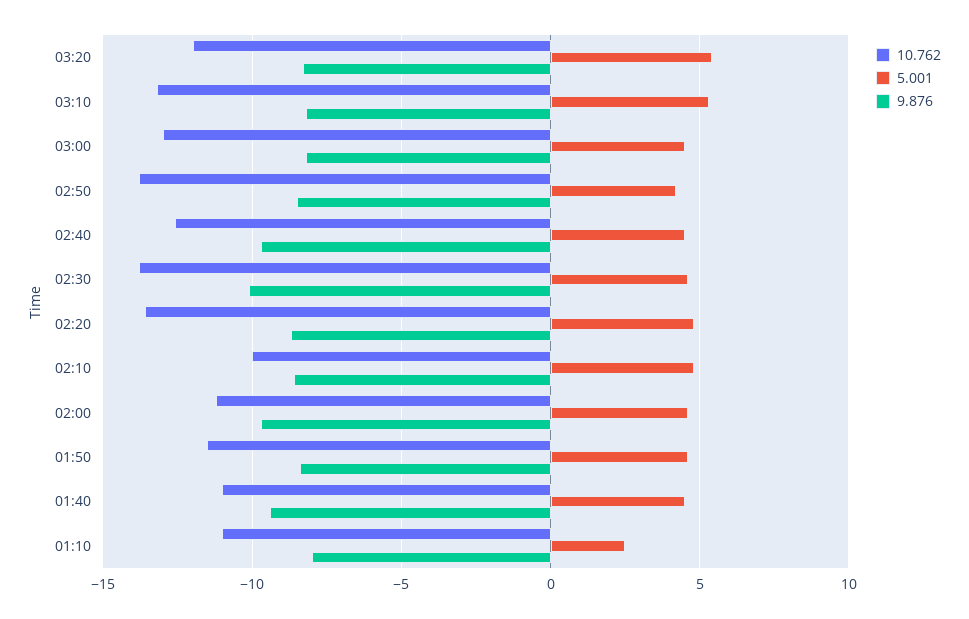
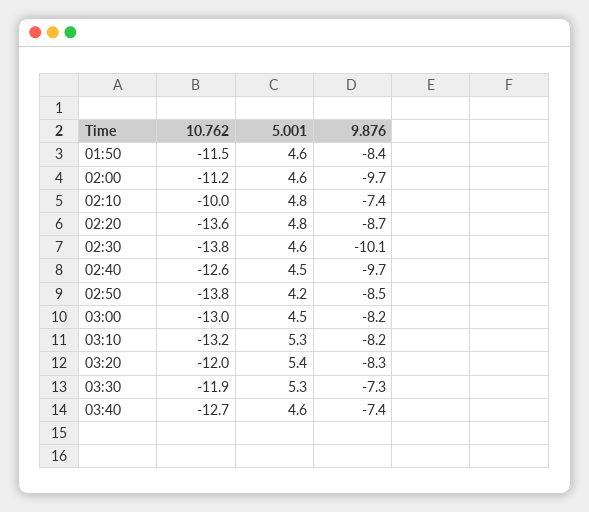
9.876, 02:10: -8.5 -> -7.4
10.762, 01:40: -11 -> none
5.001, 01:40: 4.5 -> none
9.876, 01:40: -9.5 -> none
10.762, 01:10: -11 -> none
5.001, 01:10: 2.5 -> none
9.876, 01:10: -8 -> none
10.762, 03:30: none -> -11.9
5.001, 03:30: none -> 5.3
9.876, 03:30: none -> -7.3
10.762, 03:40: none -> -12.7
5.001, 03:40: none -> 4.6
9.876, 03:40: none -> -7.4

